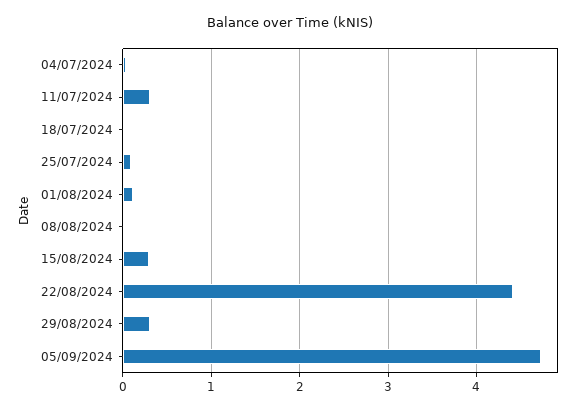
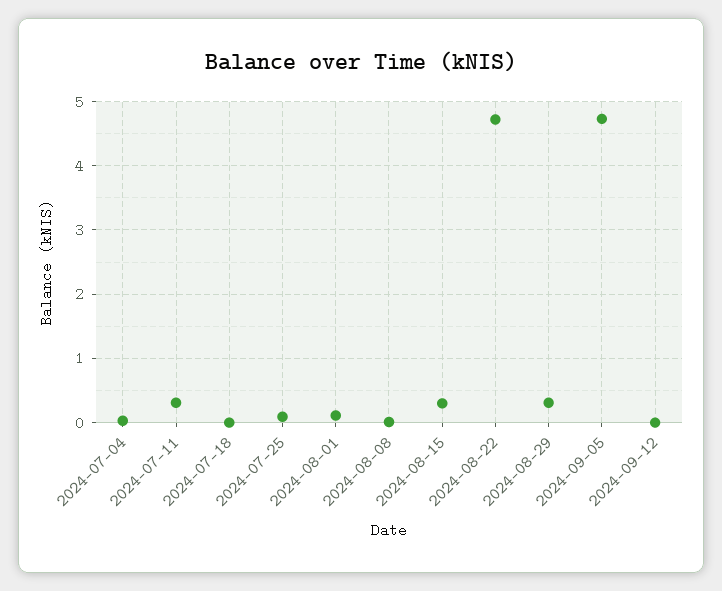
22/08/2024: 4.4 -> 4.7
2024-09-12: none -> 0

